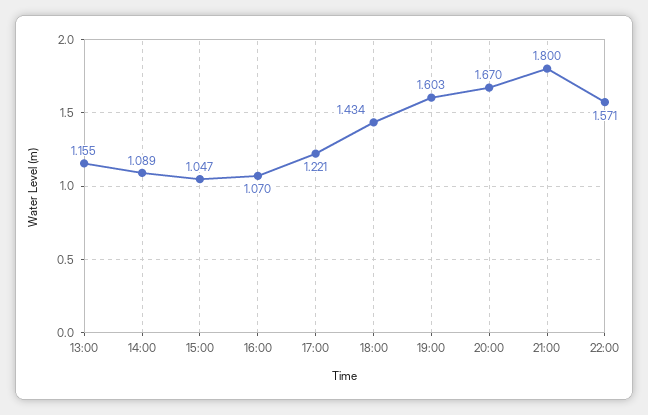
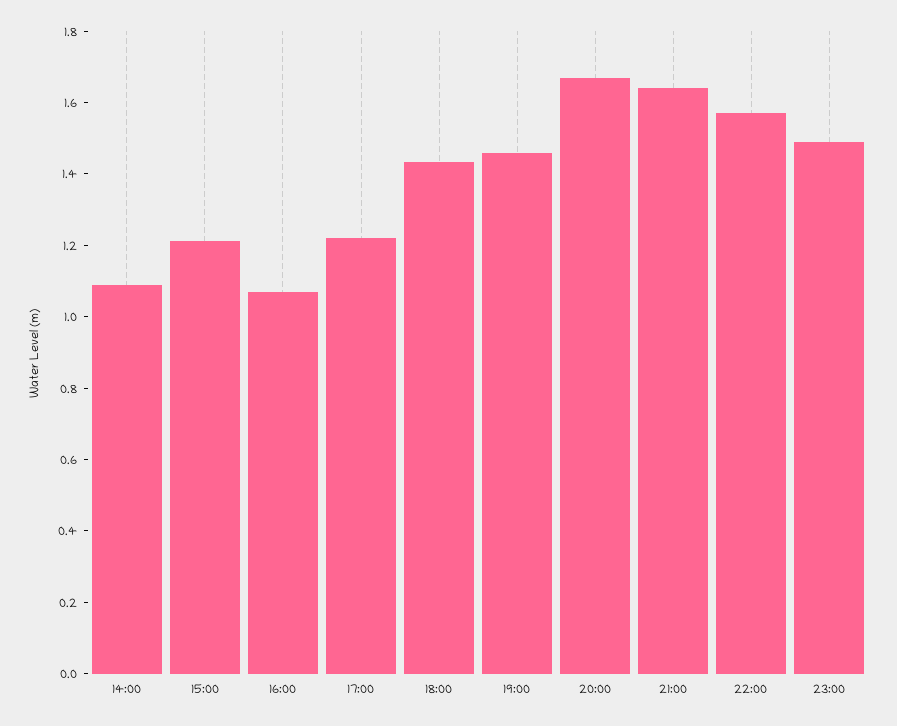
13:00: 1.155 -> none
15:00: 1.047 -> 1.2
19:00: 1.603 -> 1.45
21:00: 1.8 -> 1.65
23:00: none -> 1.5

